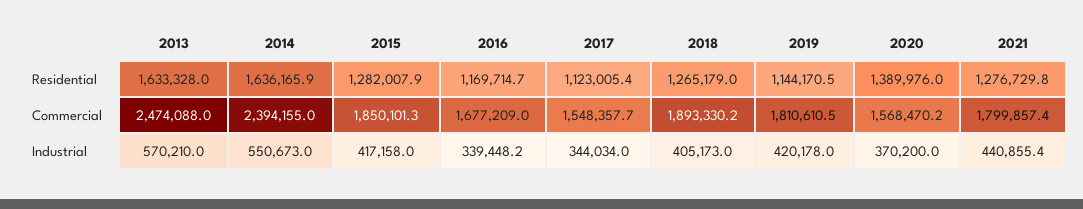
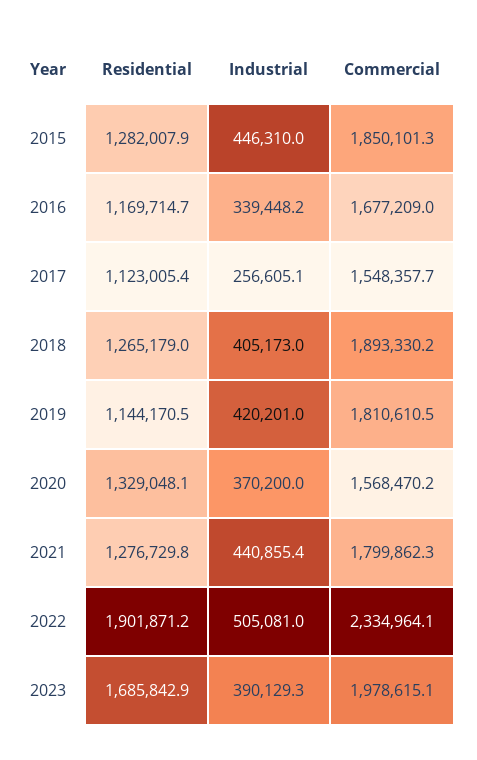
2013, Residential: 1633328 -> none
2014, Residential: 1636165.9 -> none
2020, Residential: 1389976 -> 1329048.1
2013, Commercial: 2474088 -> none
2014, Commercial: 2394155 -> none
2021, Commercial: 1799857.4 -> 1799862.3
2013, Industrial: 570210 -> none
2014, Industrial: 550673 -> none
2015, Industrial: 417158 -> 446310
2017, Industrial: 344034 -> 256605.1
2019, Industrial: 420178 -> 420201
2022, Residential: none -> 1901871.2
2022, Industrial: none -> 505081
2022, Commercial: none -> 2334964.1
2023, Residential: none -> 1685842.9
2023, Industrial: none -> 390129.3
2023, Commercial: none -> 1978615.1

